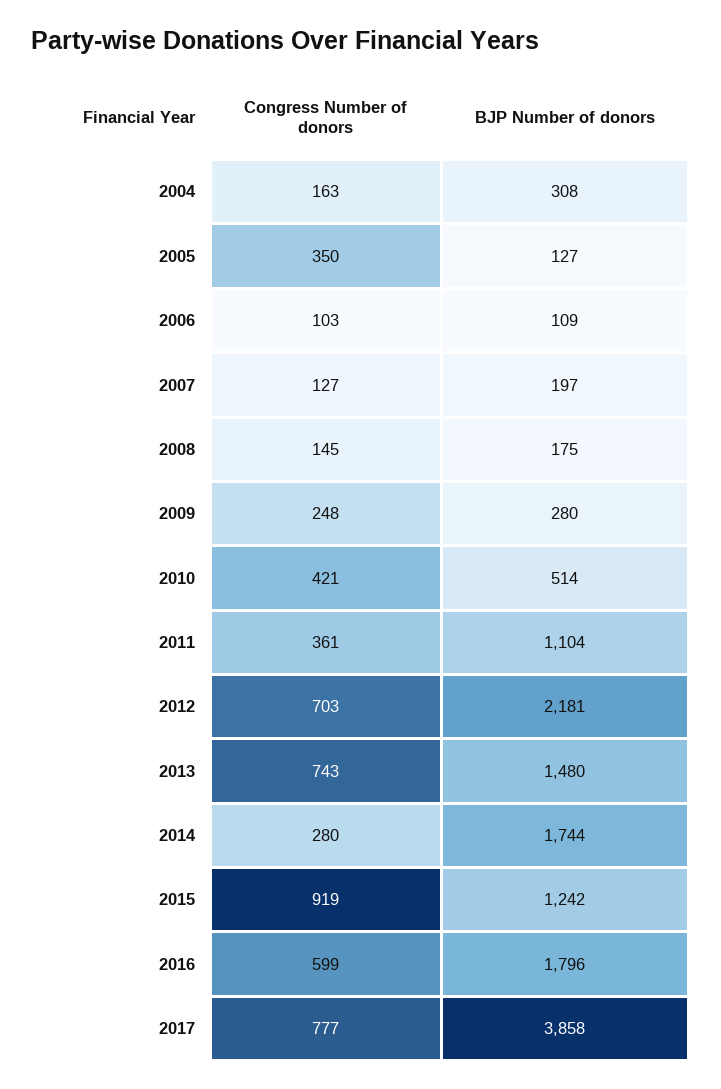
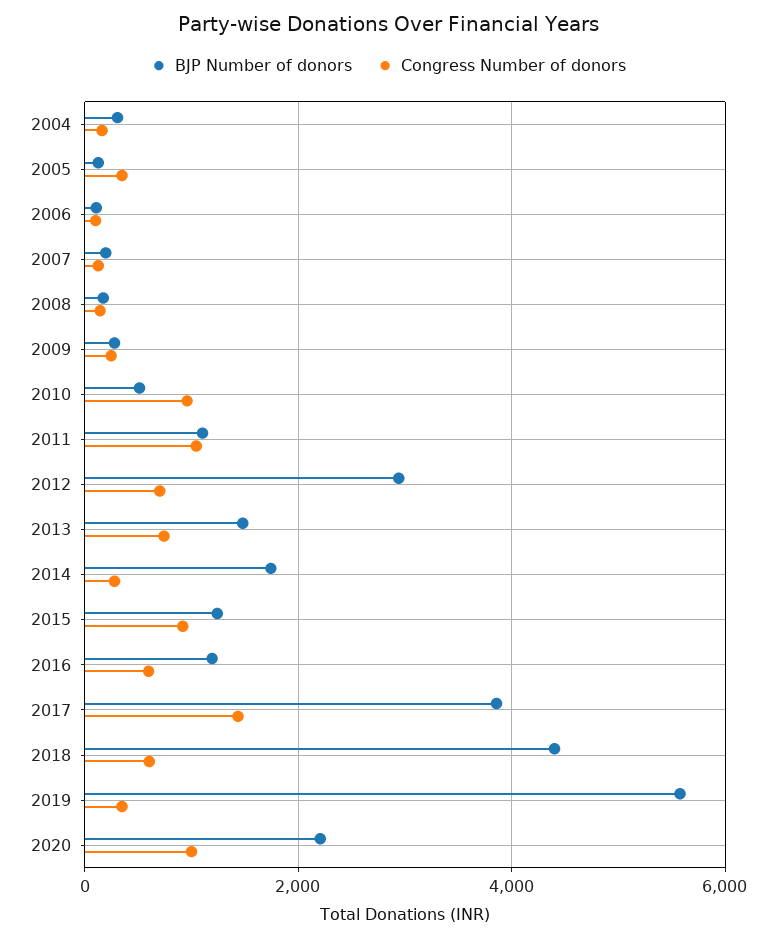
Congress Number of donors, 2010: 421 -> 1000
Congress Number of donors, 2011: 361 -> 1000
BJP Number of donors, 2012: 2181 -> 3000
BJP Number of donors, 2016: 1796 -> 1200
Congress Number of donors, 2017: 777 -> 1400
BJP Number of donors, 2018: none -> 4400
Congress Number of donors, 2018: none -> 600
BJP Number of donors, 2019: none -> 5600
Congress Number of donors, 2019: none -> 400
BJP Number of donors, 2020: none -> 2200
Congress Number of donors, 2020: none -> 1000

